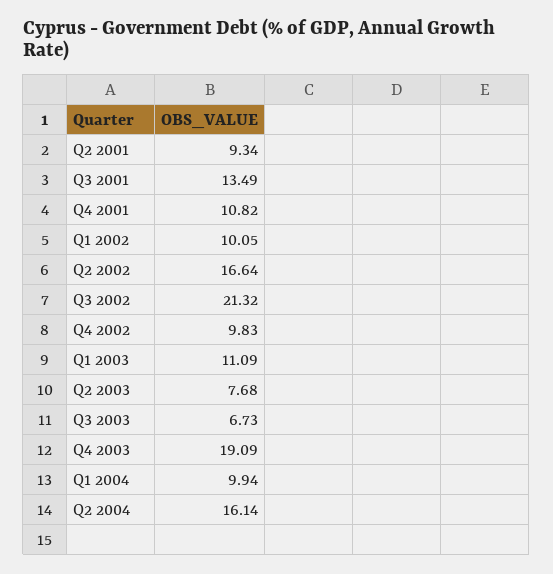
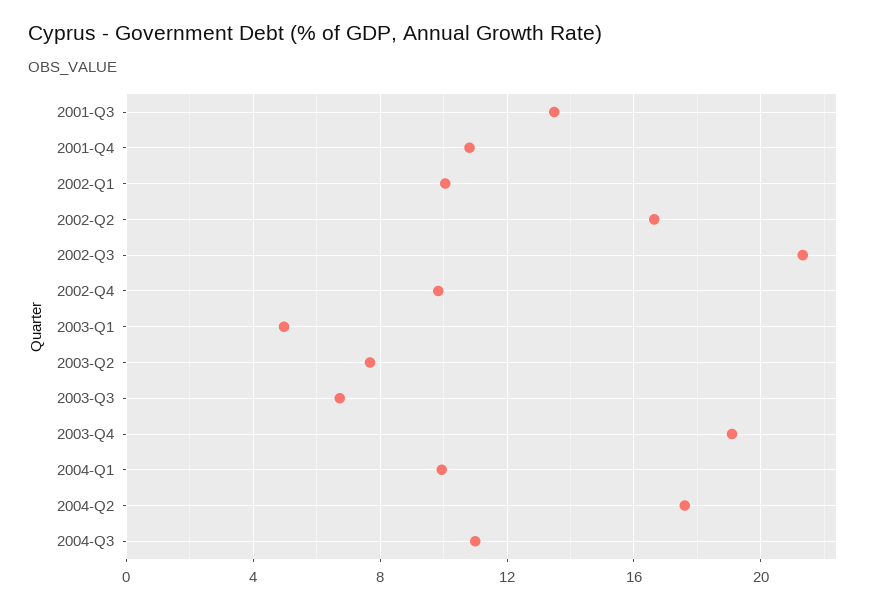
Q2 2001: 9.34 -> none
Q1 2003: 11.09 -> 5
Q2 2004: 16.14 -> 17.5
2004-Q3: none -> 11

